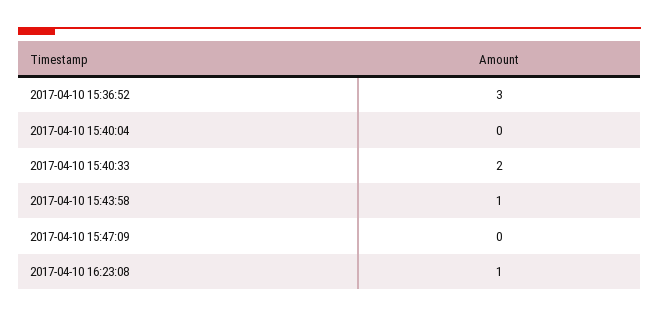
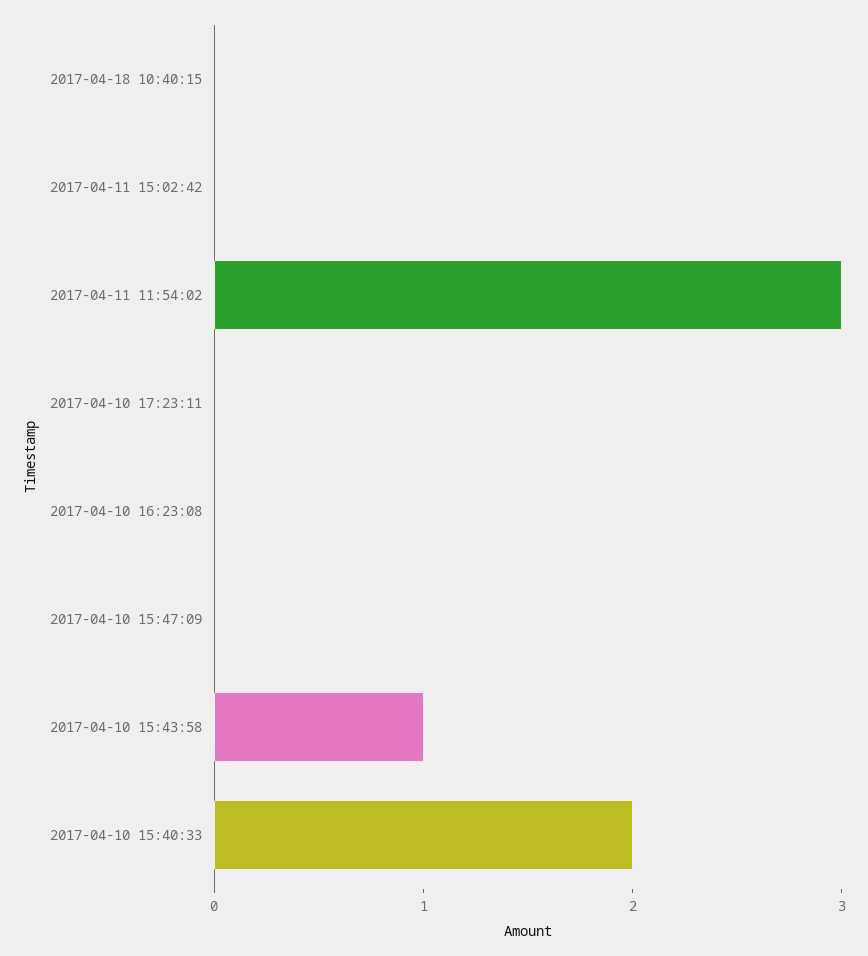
2017-04-10 15:36:52: 3 -> none
2017-04-10 15:40:04: 0 -> none
2017-04-10 16:23:08: 1 -> 0
2017-04-18 10:40:15: none -> 0
2017-04-11 15:02:42: none -> 0
2017-04-11 11:54:02: none -> 3
2017-04-10 17:23:11: none -> 0

